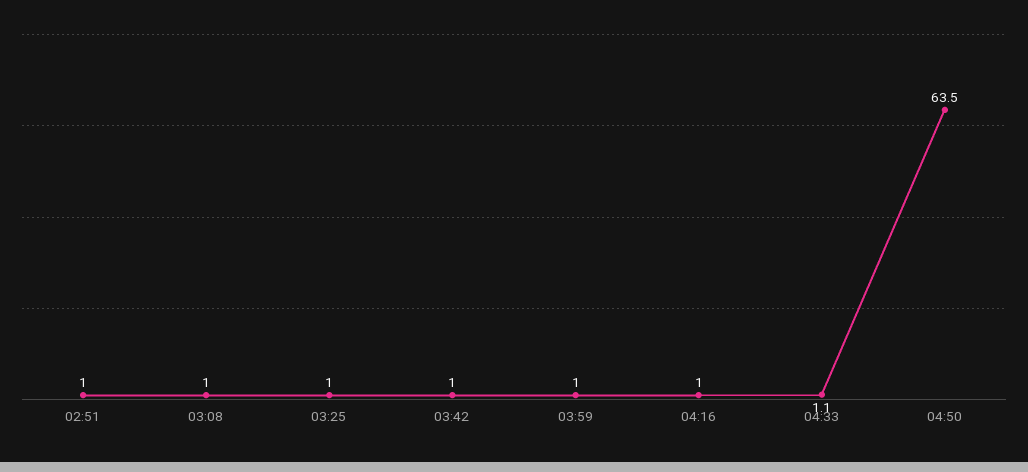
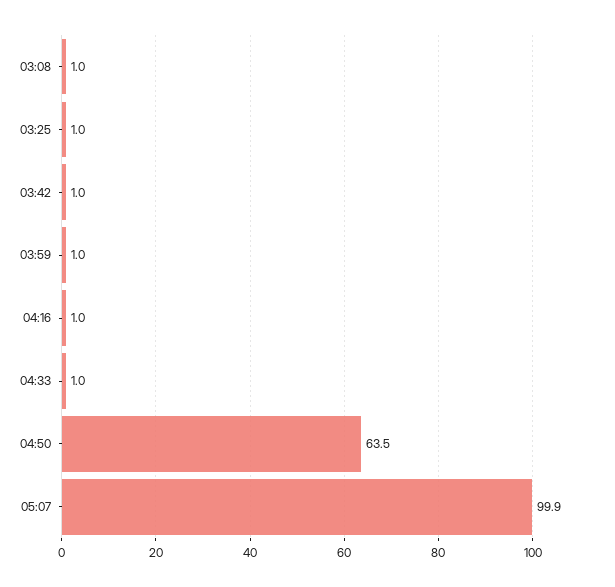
02:51: 1 -> none
04:33: 1.1 -> 1
05:07: none -> 99.9

